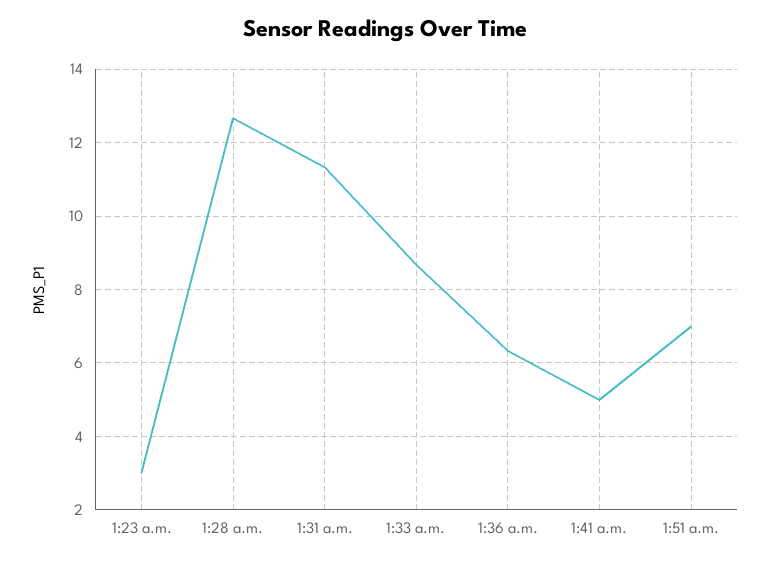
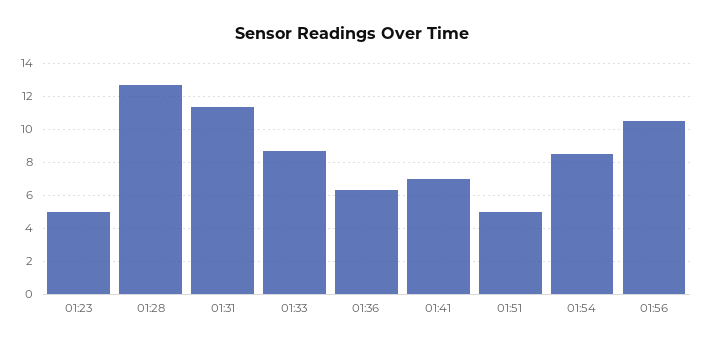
1:23 a.m.: 3 -> 5
1:41 a.m.: 5 -> 7
1:51 a.m.: 7 -> 5
01:54: none -> 8.5
01:56: none -> 10.5

